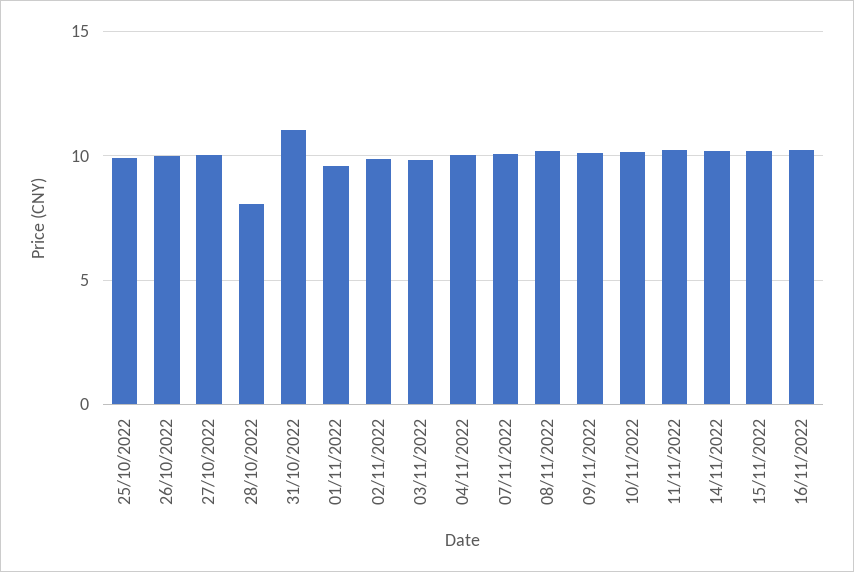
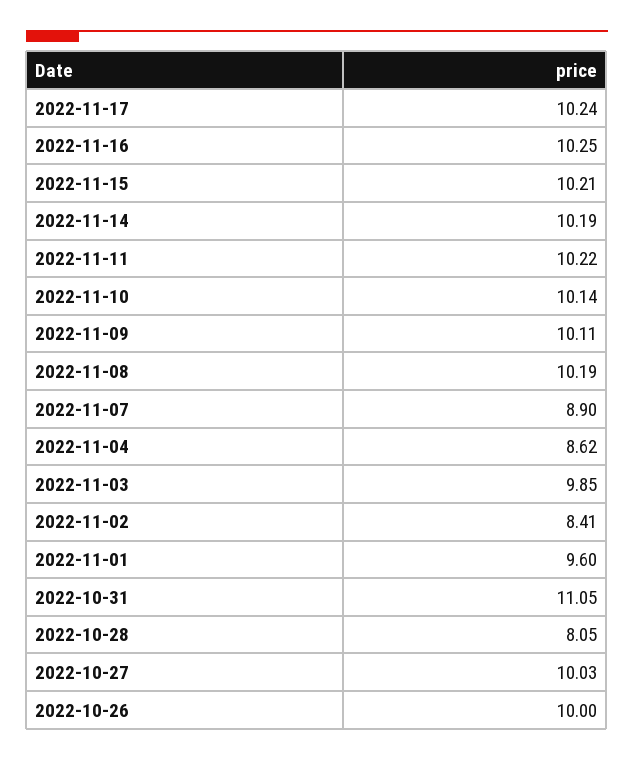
25/10/2022: 10 -> none
02/11/2022: 10 -> 8.41
04/11/2022: 10 -> 8.62
07/11/2022: 10 -> 8.9
2022-11-17: none -> 10.24

